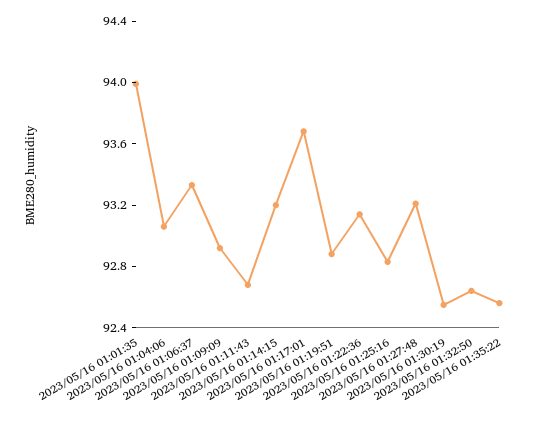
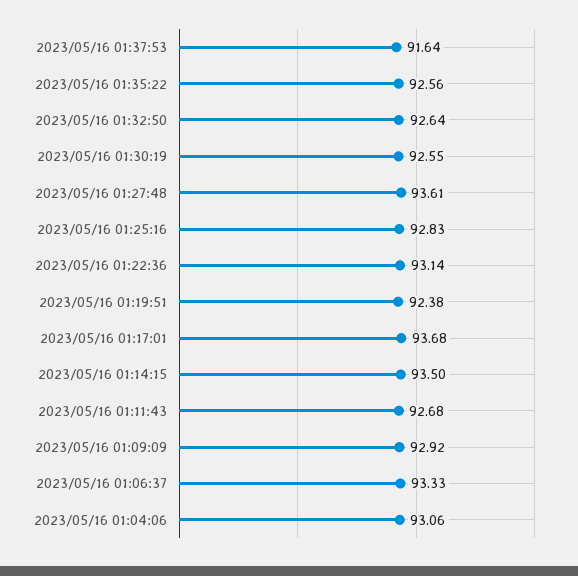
2023/05/16 01:01:35: 94 -> none
2023/05/16 01:14:15: 93.2 -> 93.5
2023/05/16 01:19:51: 92.9 -> 92.38
2023/05/16 01:27:48: 93.2 -> 93.61
2023/05/16 01:37:53: none -> 91.64

